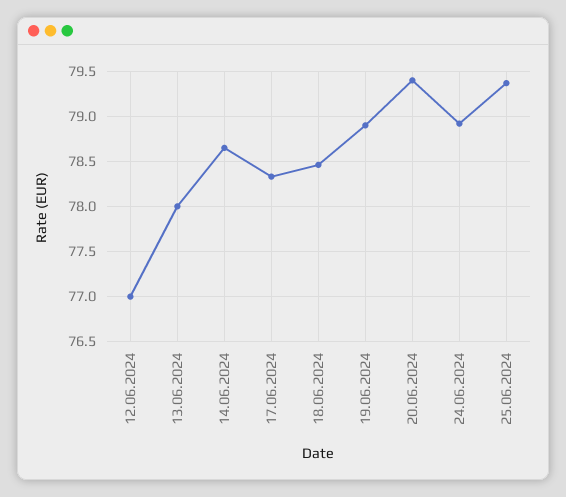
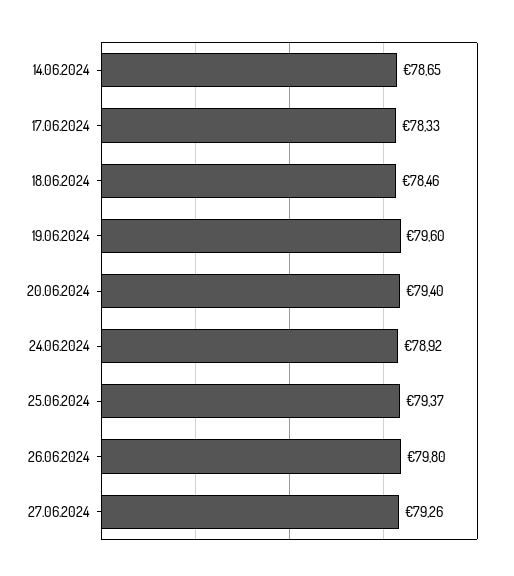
12.06.2024: 77 -> none
13.06.2024: 78 -> none
19.06.2024: 78.9 -> 79.6
26.06.2024: none -> 79.8
27.06.2024: none -> 79.26

